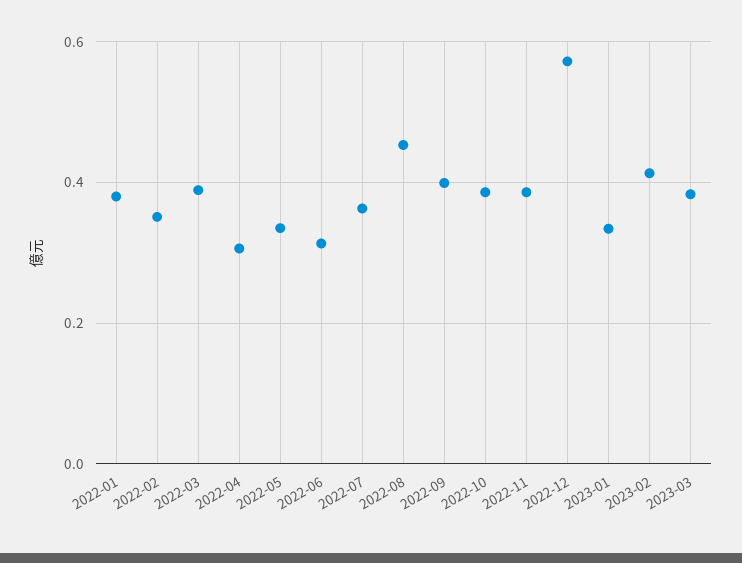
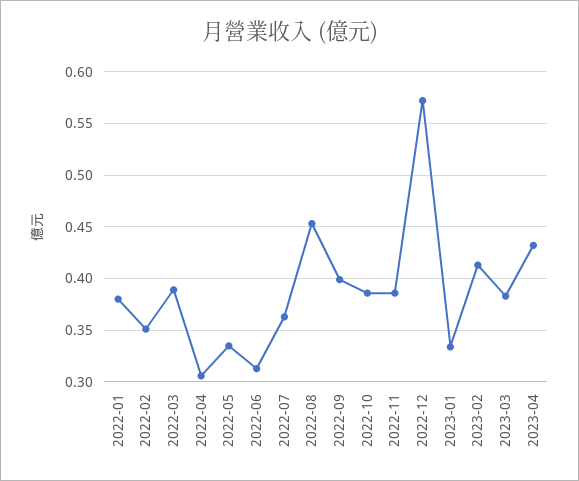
2023-04: none -> 0.43

